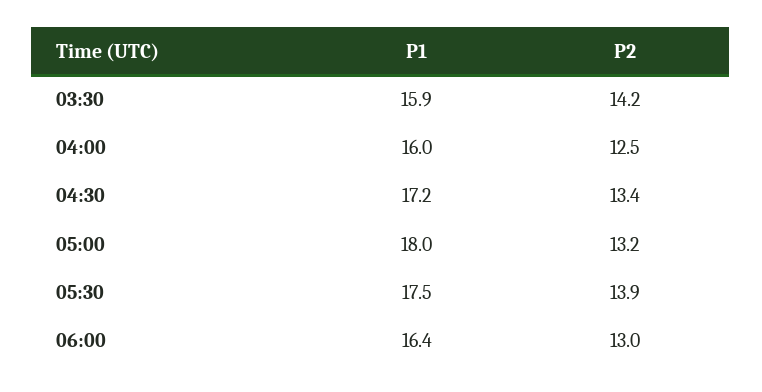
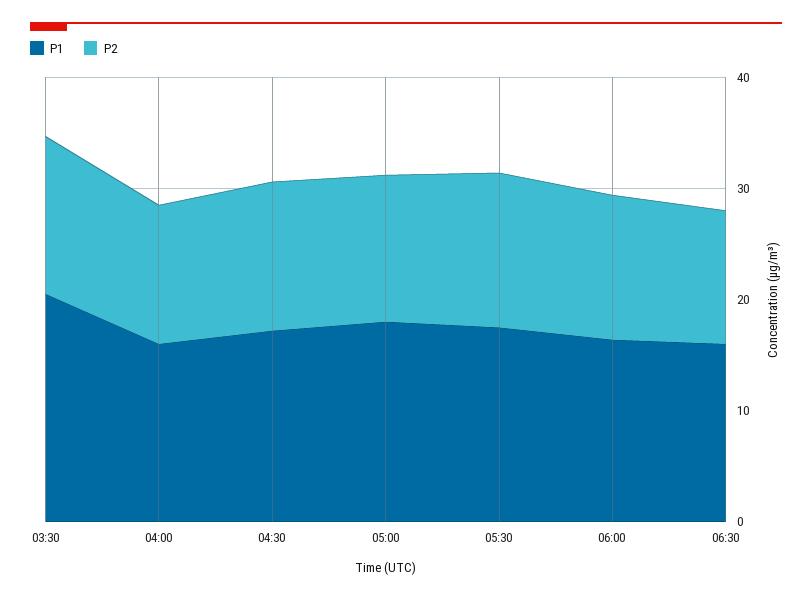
P1, 03:30: 15.9 -> 20
P1, 06:30: none -> 16
P2, 06:30: none -> 12

